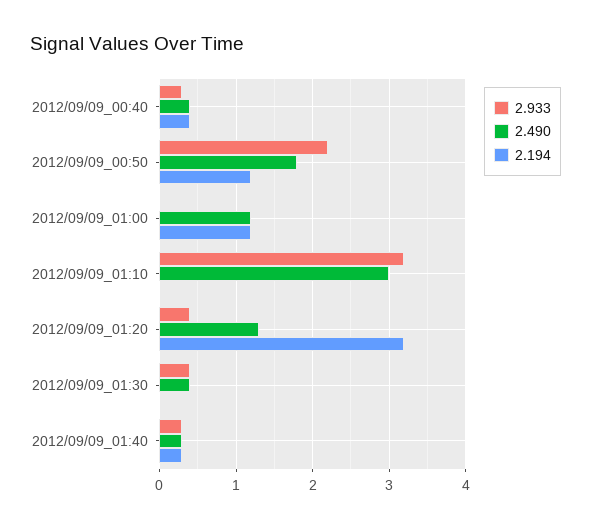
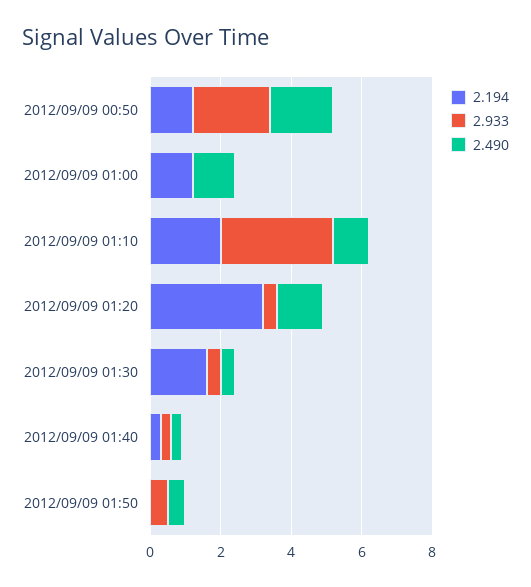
2.933, 2012/09/09_00:40: 0.3 -> none
2.490, 2012/09/09_00:40: 0.4 -> none
2.194, 2012/09/09_00:40: 0.4 -> none
2.490, 2012/09/09_01:10: 3 -> 1
2.194, 2012/09/09_01:10: 0 -> 2
2.194, 2012/09/09_01:30: 0 -> 1.5
2.194, 2012/09/09 01:50: none -> 0
2.933, 2012/09/09 01:50: none -> 0.5
2.490, 2012/09/09 01:50: none -> 0.5

